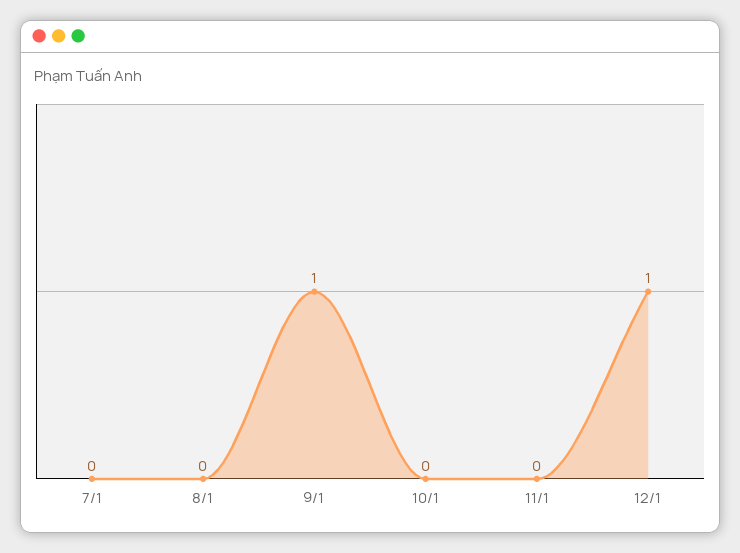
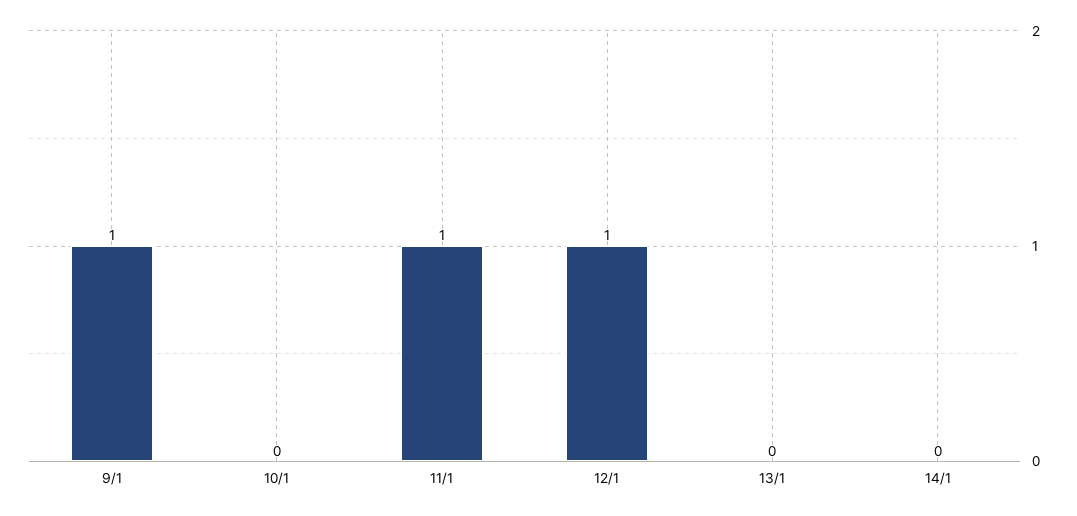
7/1: 0 -> none
8/1: 0 -> none
11/1: 0 -> 1
13/1: none -> 0
14/1: none -> 0

